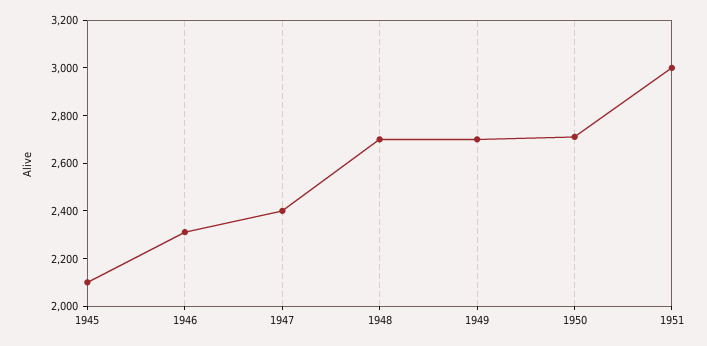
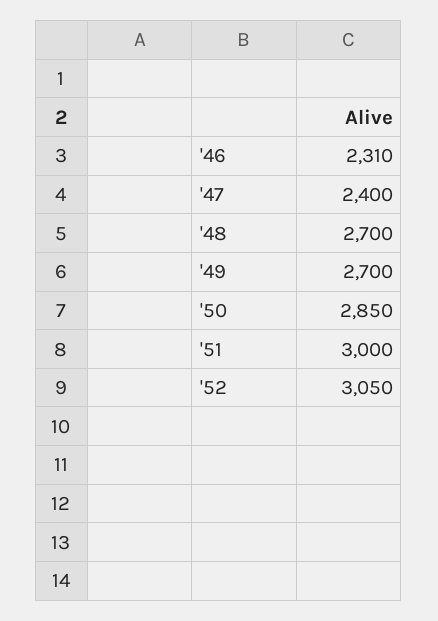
1945: 2100 -> none
1950: 2700 -> 2850
'52: none -> 3050

